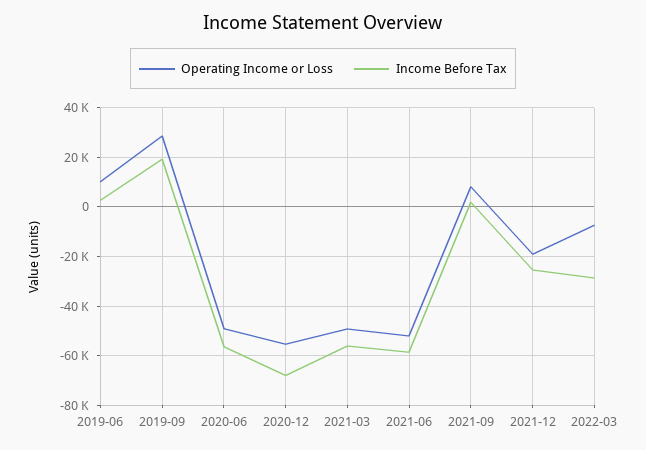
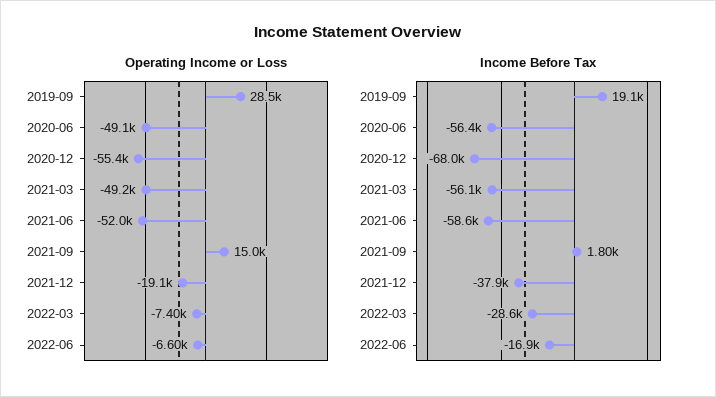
Operating Income or Loss, 2019-06: 10000 -> none
Income Before Tax, 2019-06: 2500 -> none
Operating Income or Loss, 2021-09: 7500 -> 15000
Income Before Tax, 2021-12: -25000 -> -37900
Operating Income or Loss, 2022-06: none -> -6600
Income Before Tax, 2022-06: none -> -16900

